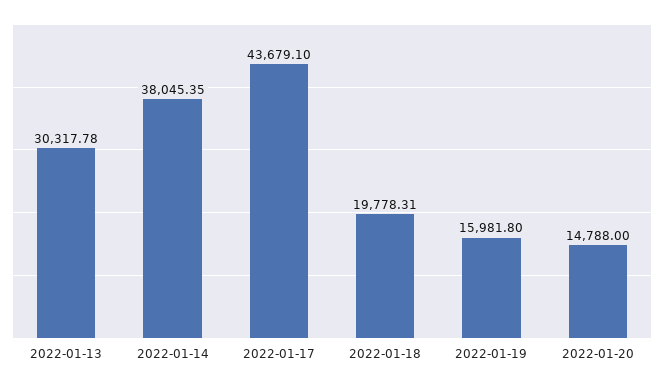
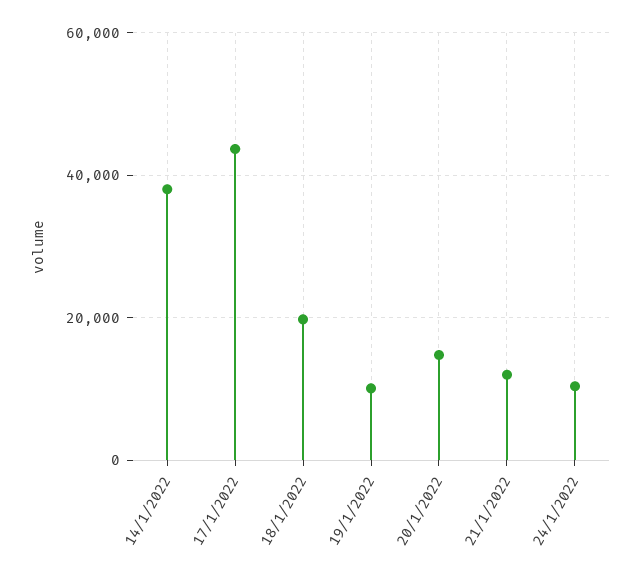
2022-01-13: 30317.78 -> none
2022-01-19: 15981.8 -> 10000
21/1/2022: none -> 12000
24/1/2022: none -> 10000

